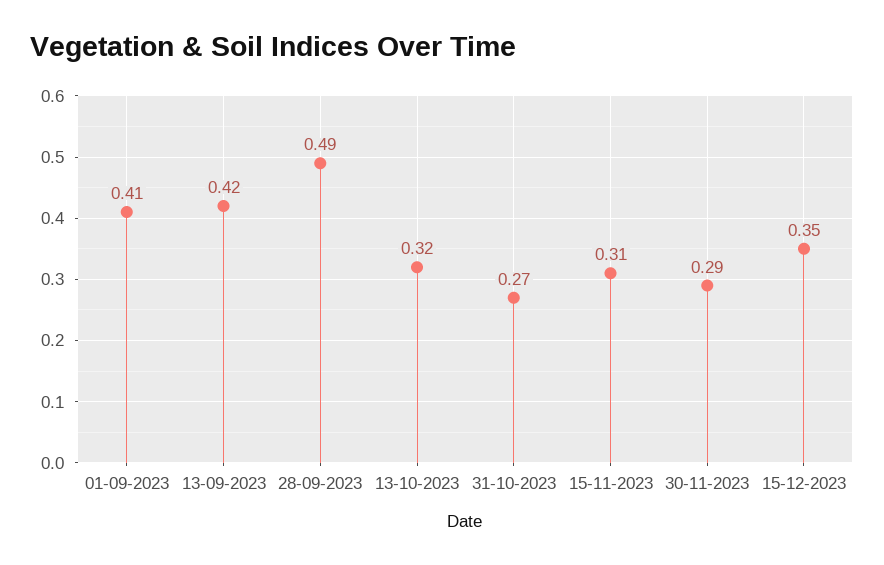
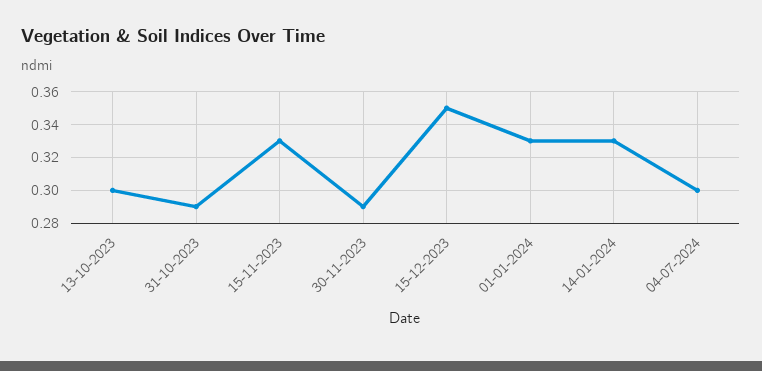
01-09-2023: 0.41 -> none
13-09-2023: 0.42 -> none
28-09-2023: 0.49 -> none
13-10-2023: 0.32 -> 0.3
31-10-2023: 0.27 -> 0.29
15-11-2023: 0.31 -> 0.33
01-01-2024: none -> 0.33
14-01-2024: none -> 0.33
04-07-2024: none -> 0.3

